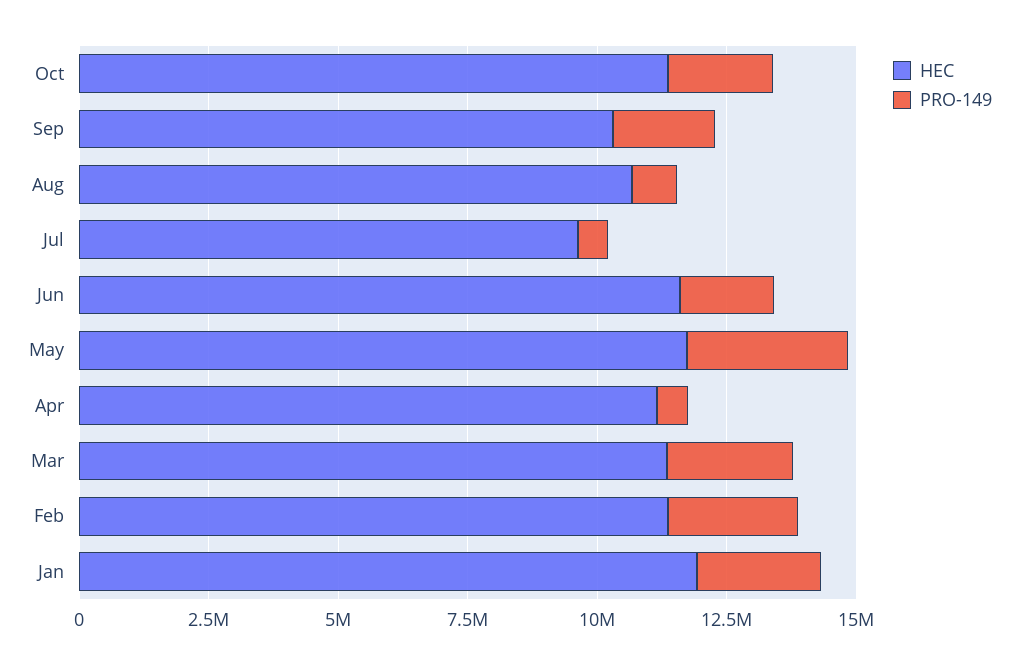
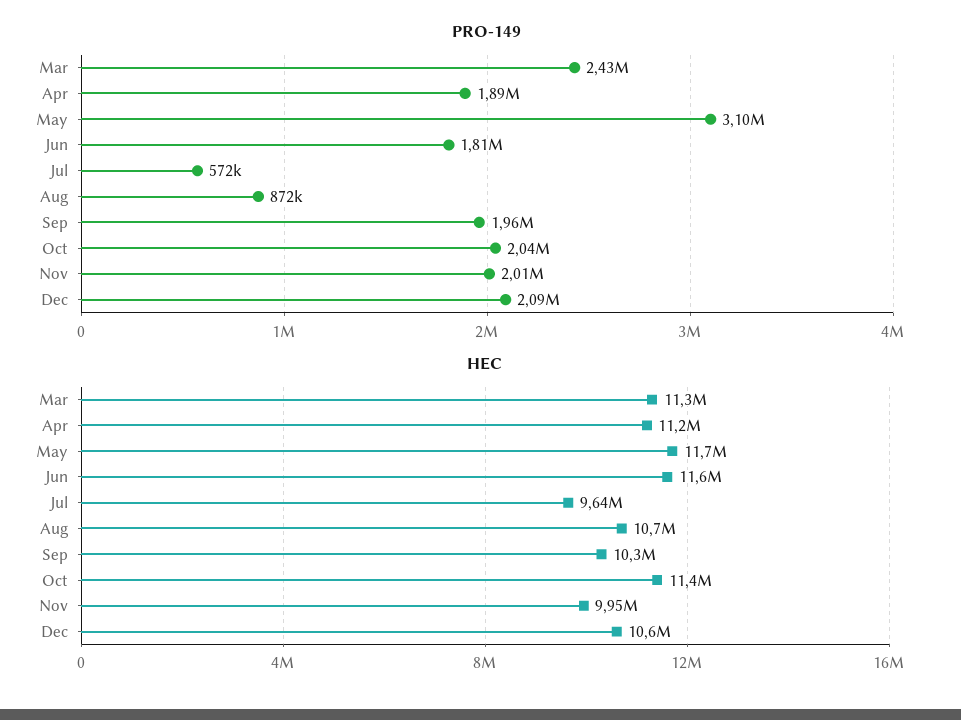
PRO-149, Apr: 500000 -> 1890000
HEC, Feb: 11500000 -> none
PRO-149, Feb: 2500000 -> none
HEC, Jan: 12000000 -> none
PRO-149, Jan: 2500000 -> none
PRO-149, Nov: none -> 2010000
PRO-149, Dec: none -> 2090000
HEC, Nov: none -> 9950000
HEC, Dec: none -> 10600000

